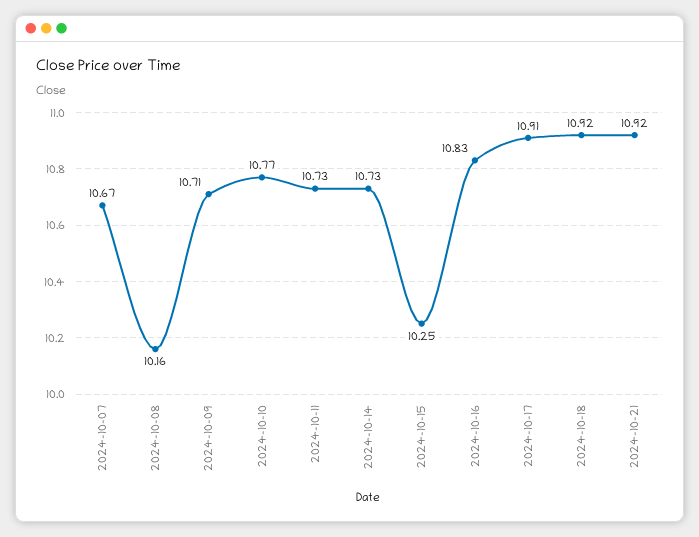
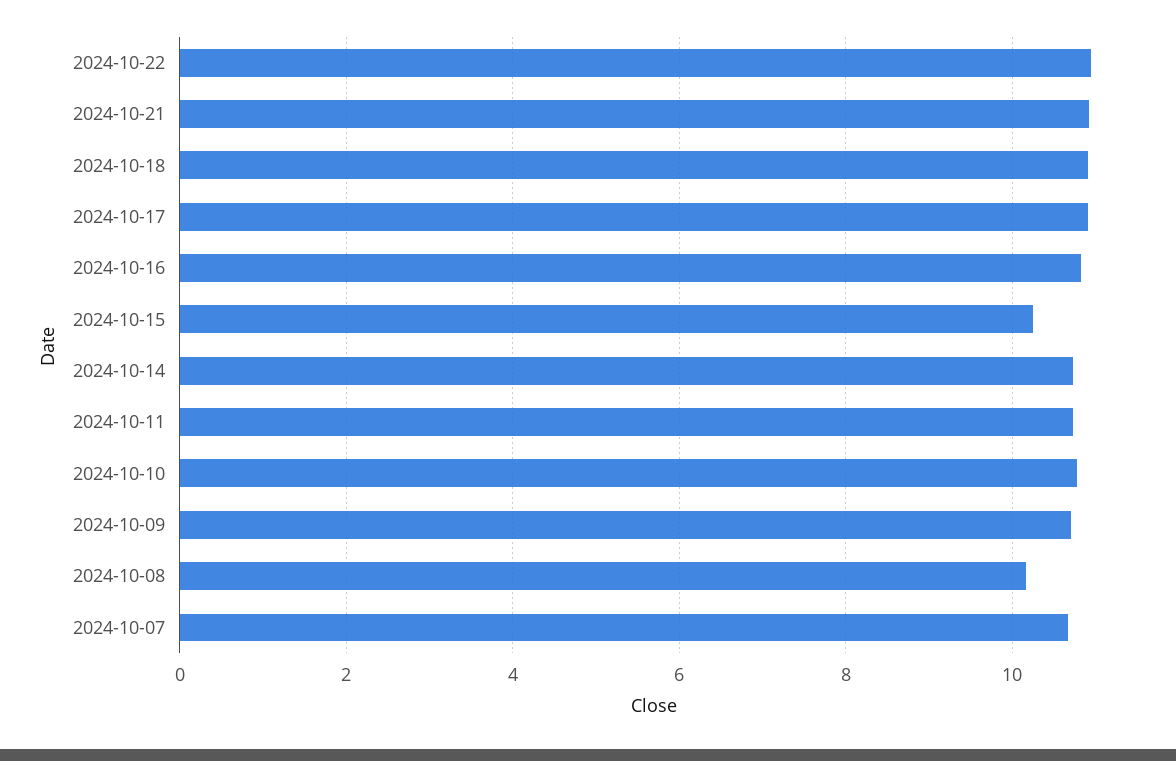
2024-10-22: none -> 11

